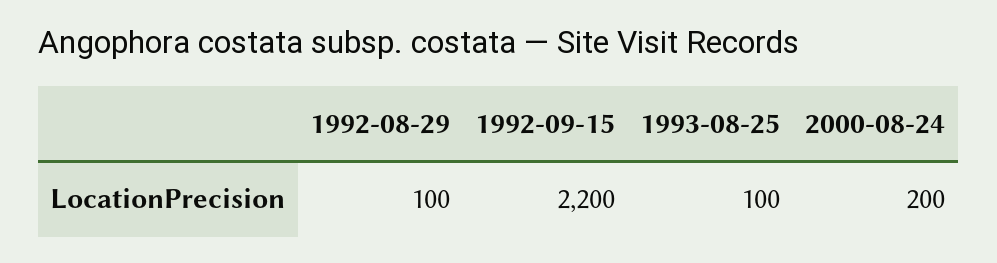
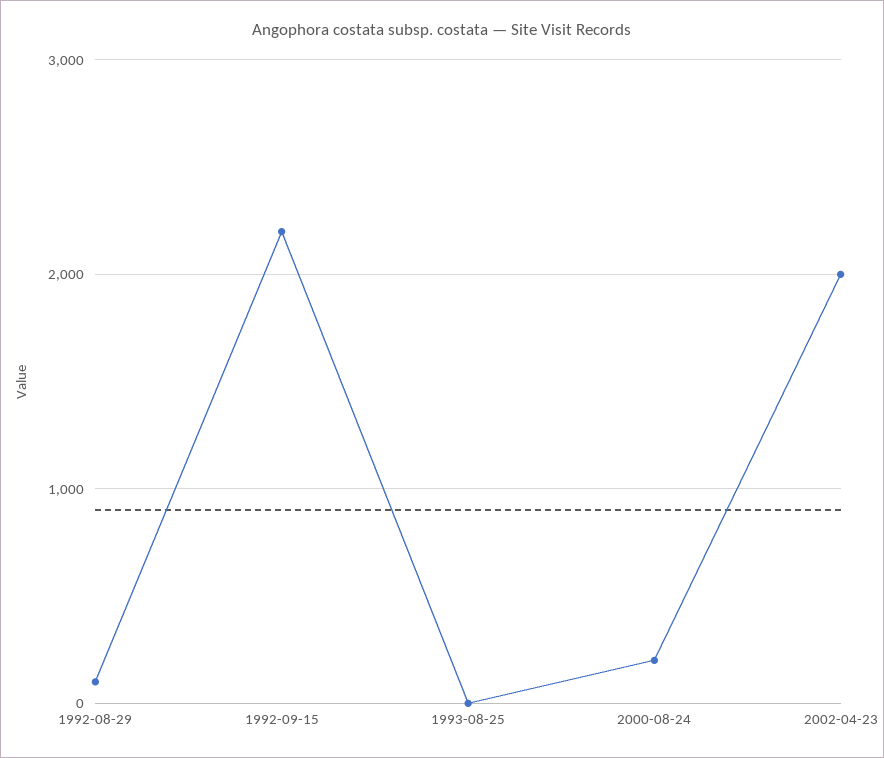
1993-08-25: 100 -> 0
2002-04-23: none -> 2000

